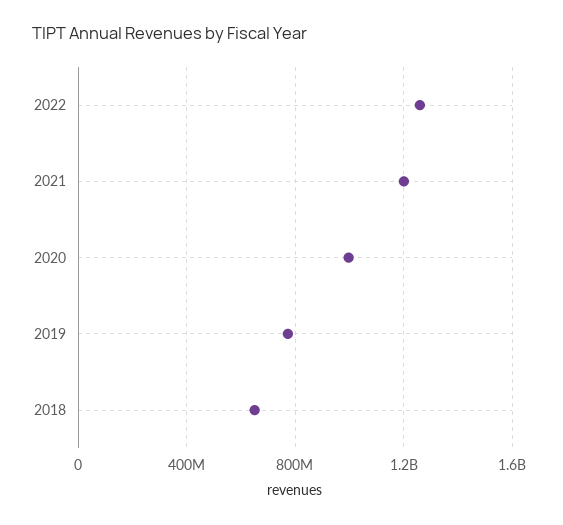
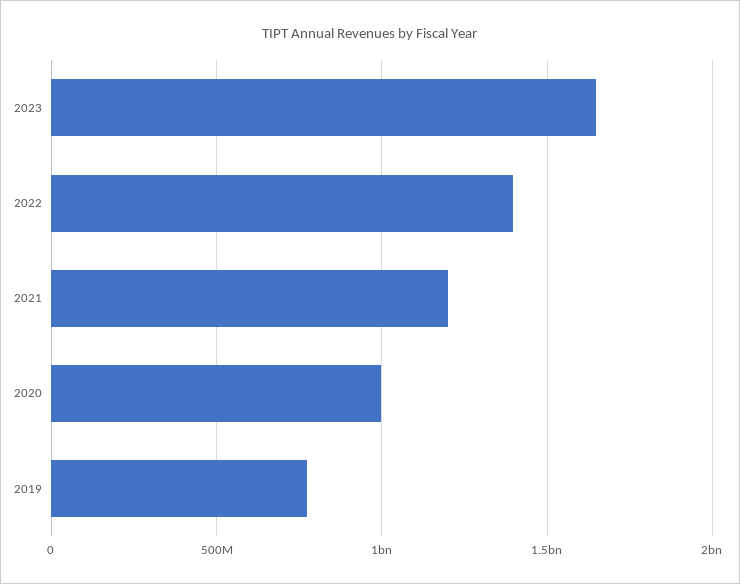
2022: 1250000000 -> 1400000000
2018: 650000000 -> none
2023: none -> 1650000000

